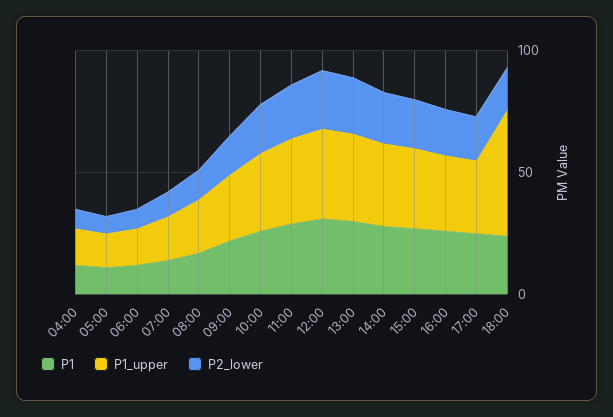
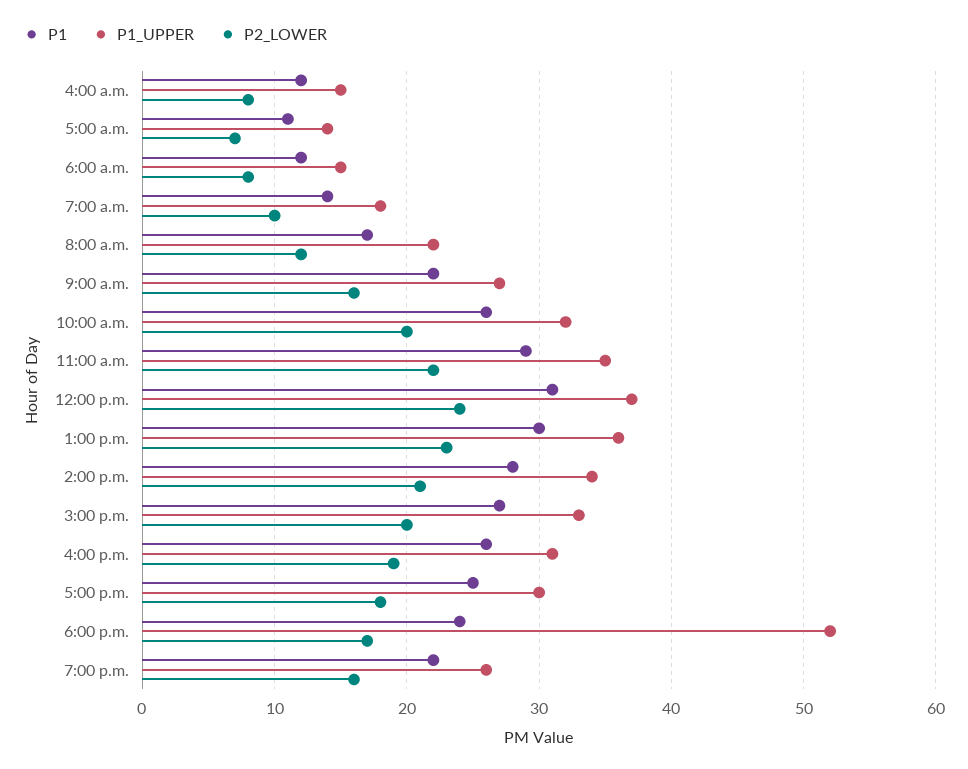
P1, 7:00 p.m.: none -> 22
P1_upper, 7:00 p.m.: none -> 26
P2_lower, 7:00 p.m.: none -> 16

